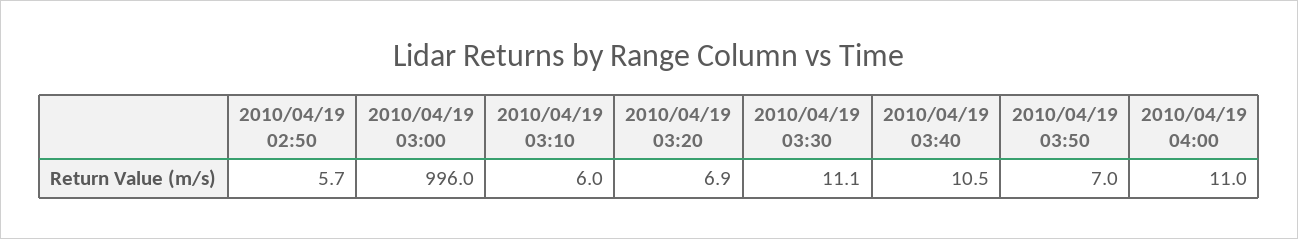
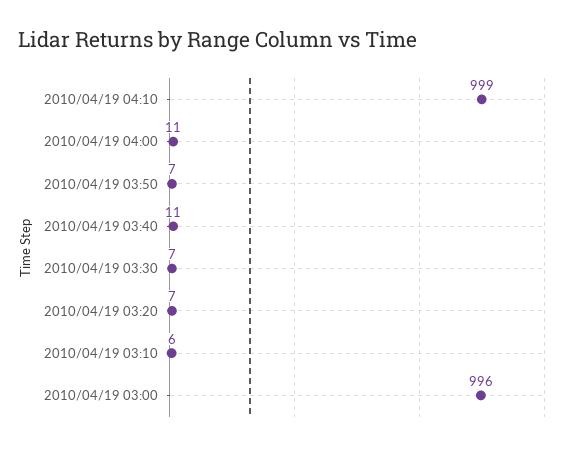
2010/04/19 02:50: 5.7 -> none
2010/04/19 03:30: 11.1 -> 7
2010/04/19 04:10: none -> 999

